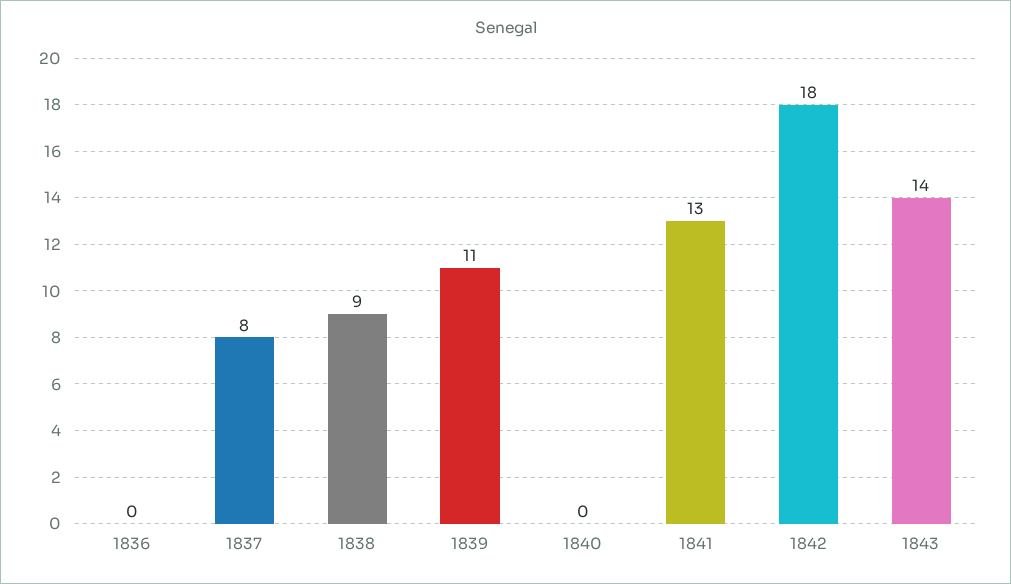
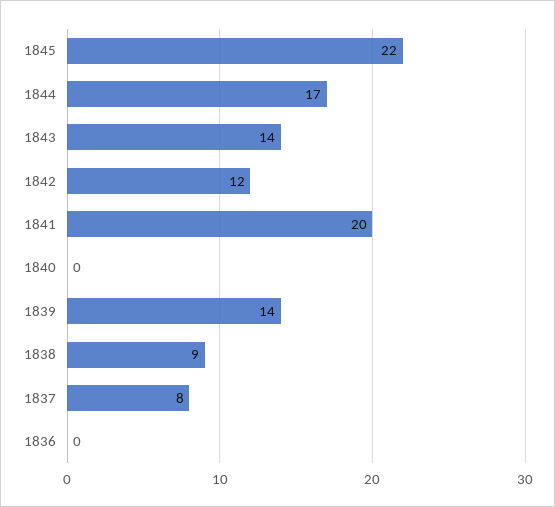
1839: 11 -> 14
1841: 13 -> 20
1842: 18 -> 12
1845: none -> 22
1844: none -> 17

